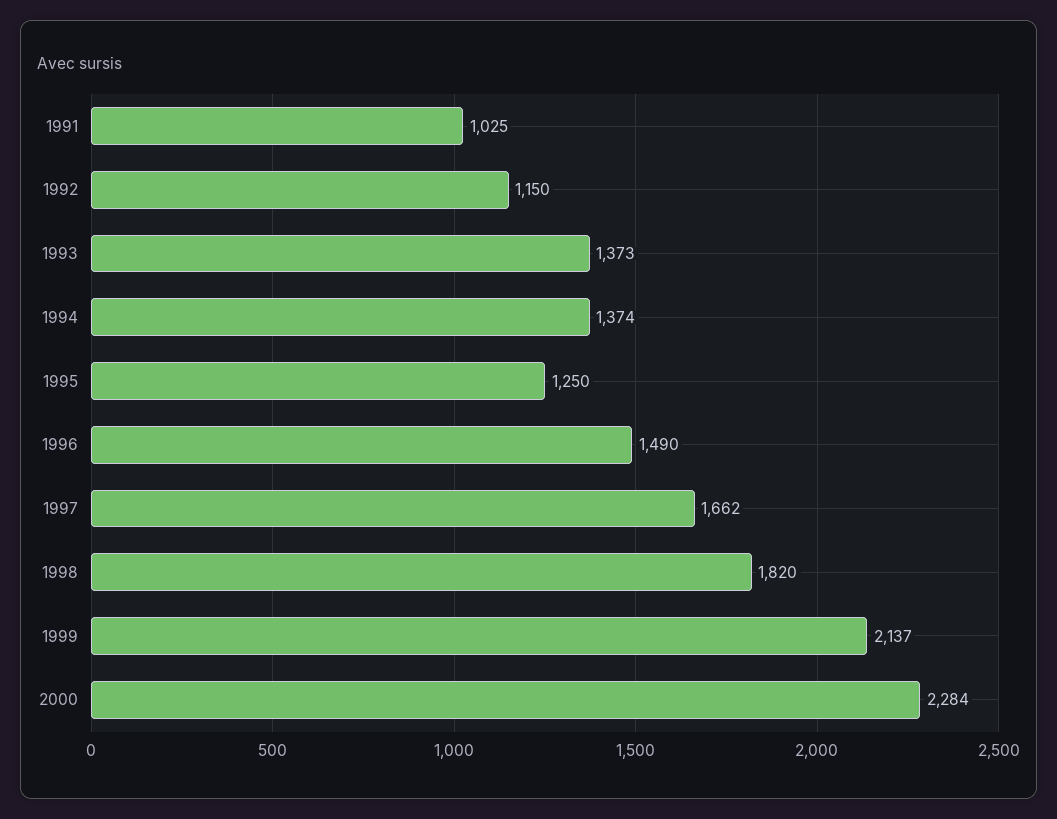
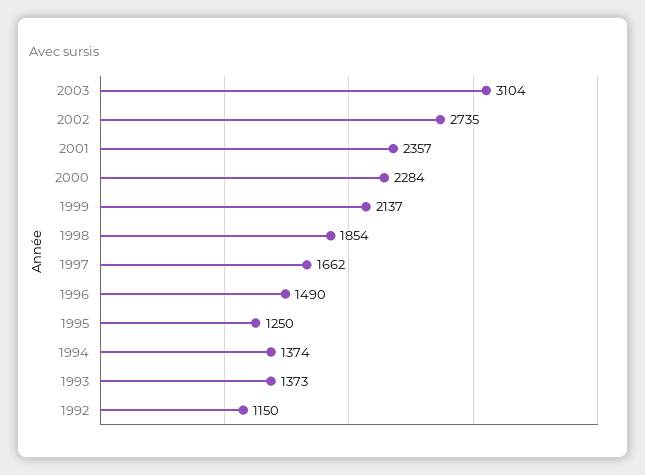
1991: 1025 -> none
1998: 1820 -> 1854
2003: none -> 3104
2002: none -> 2735
2001: none -> 2357

